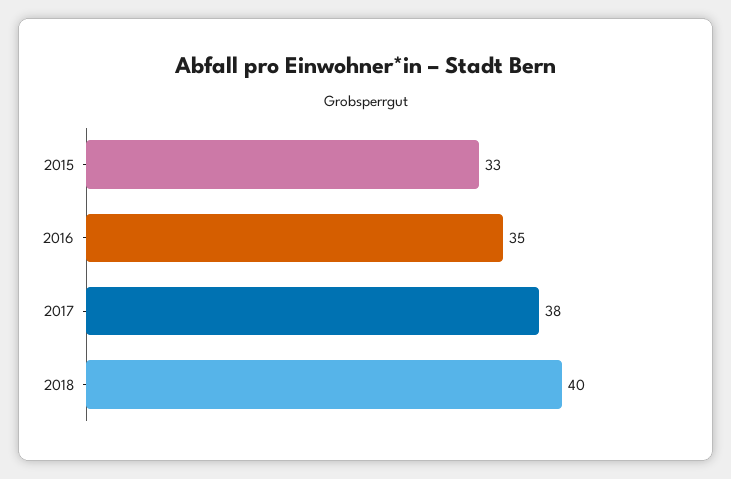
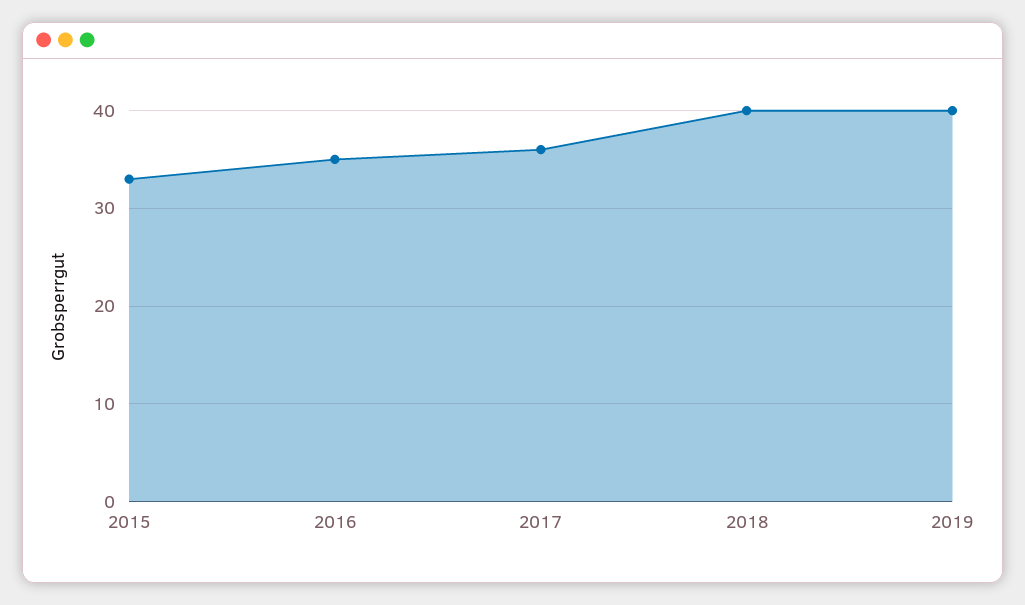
2017: 38 -> 36
2019: none -> 40

